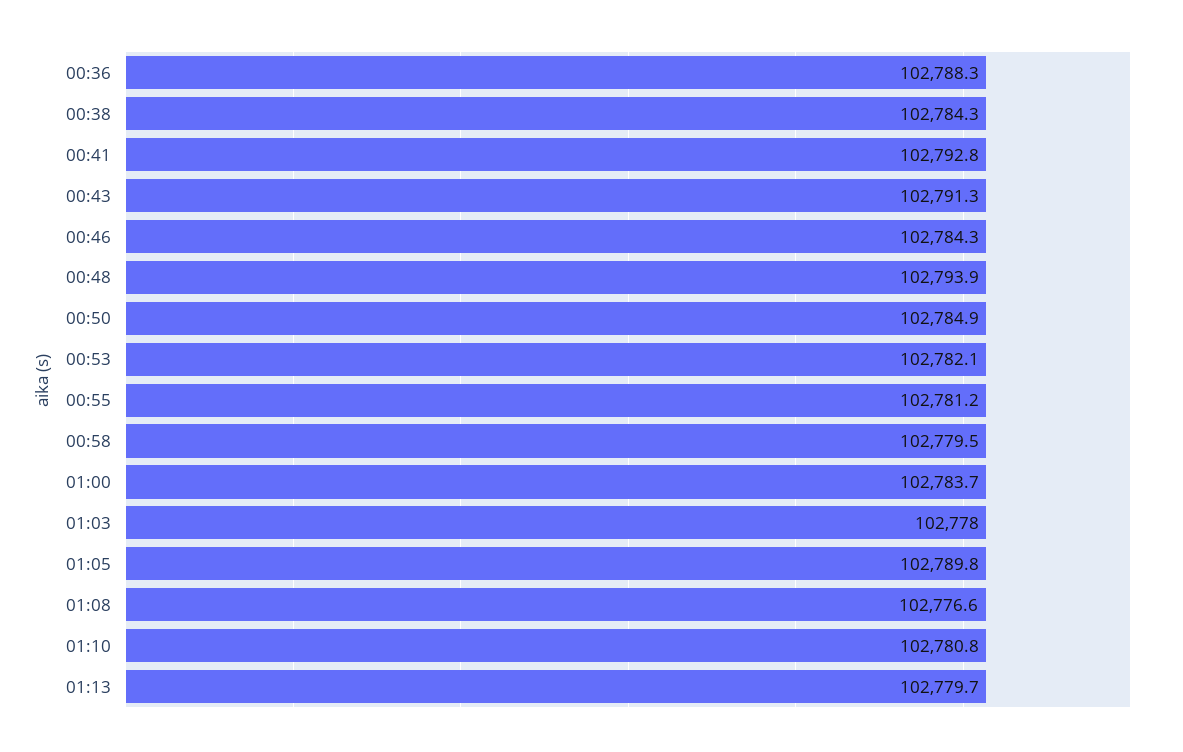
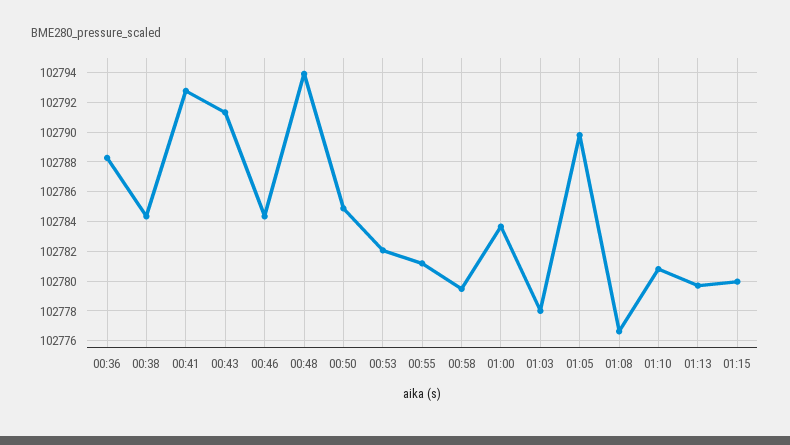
01:15: none -> 102780

